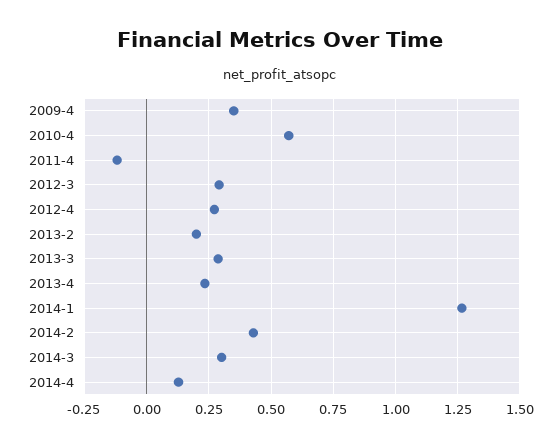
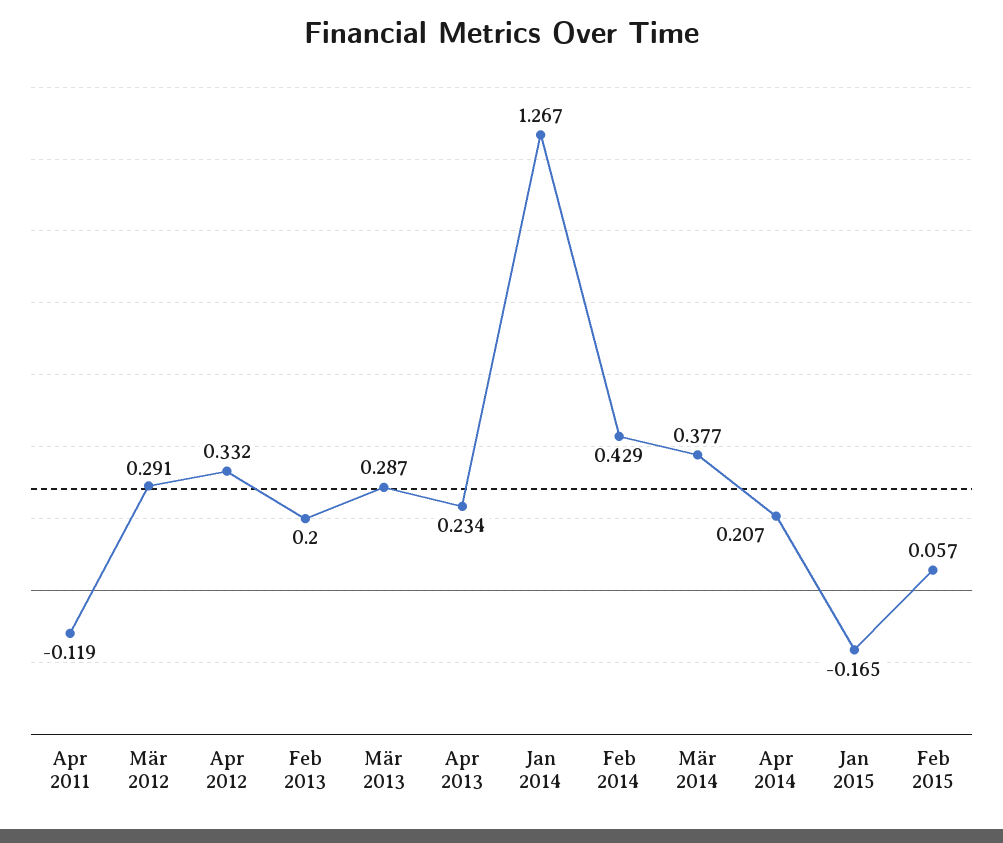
2009-4: 0.35 -> none
2010-4: 0.575 -> none
2012-4: 0.275 -> 0.332
2014-3: 0.3 -> 0.377
2014-4: 0.125 -> 0.207
Jan 2015: none -> -0.165
Feb 2015: none -> 0.057

